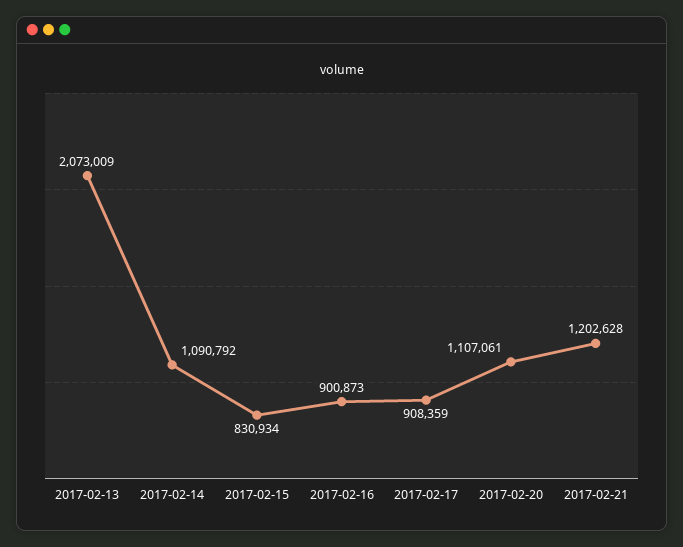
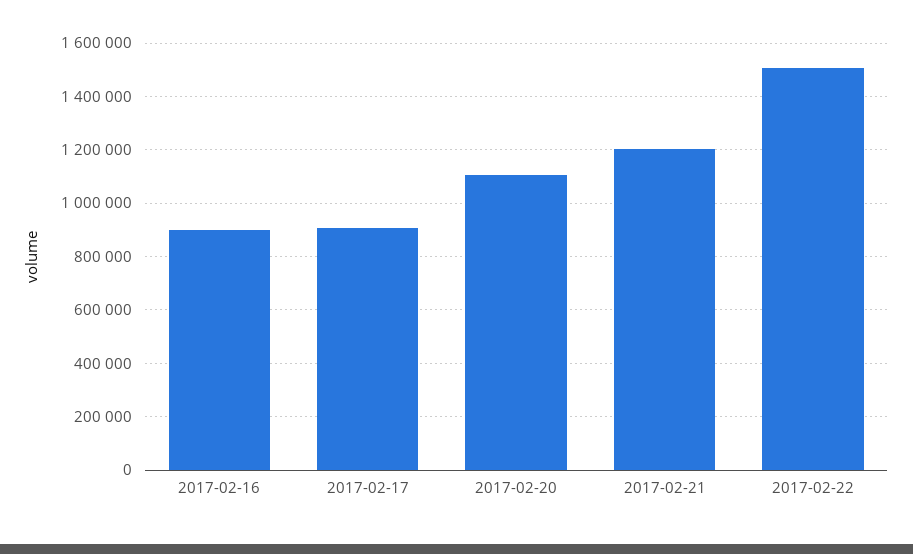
2017-02-13: 2073009 -> none
2017-02-14: 1090792 -> none
2017-02-15: 830934 -> none
2017-02-22: none -> 1500000

